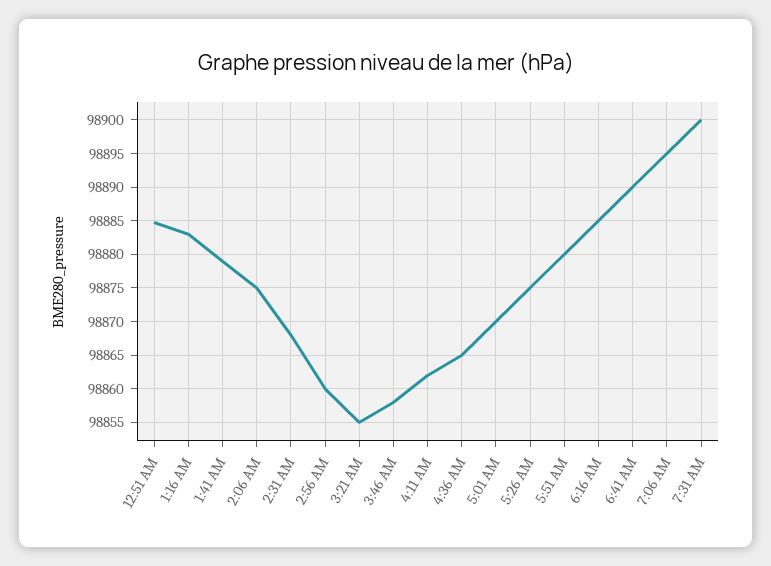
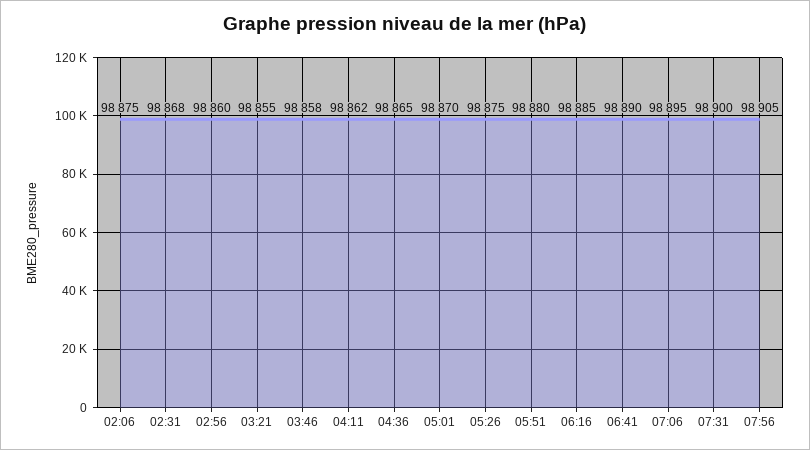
12:51 AM: 98885 -> none
1:16 AM: 98883 -> none
1:41 AM: 98879 -> none
07:56: none -> 98905

